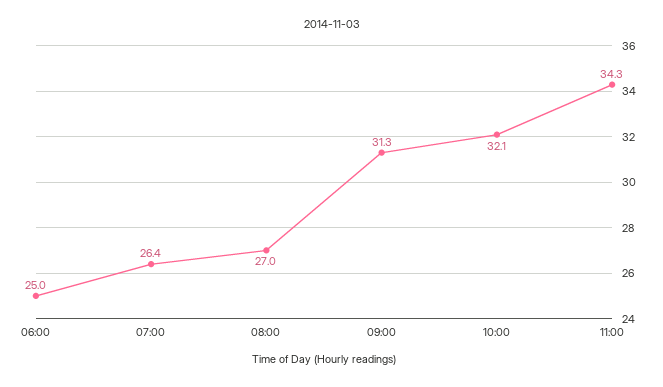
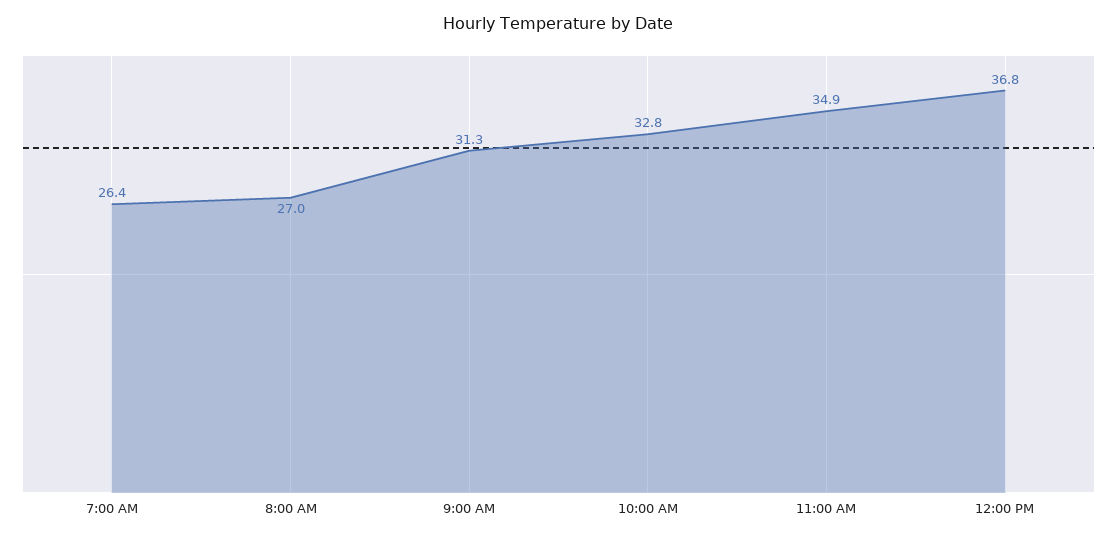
06:00: 25 -> none
10:00: 32.1 -> 32.8
11:00: 34.3 -> 34.9
12:00 PM: none -> 36.8

